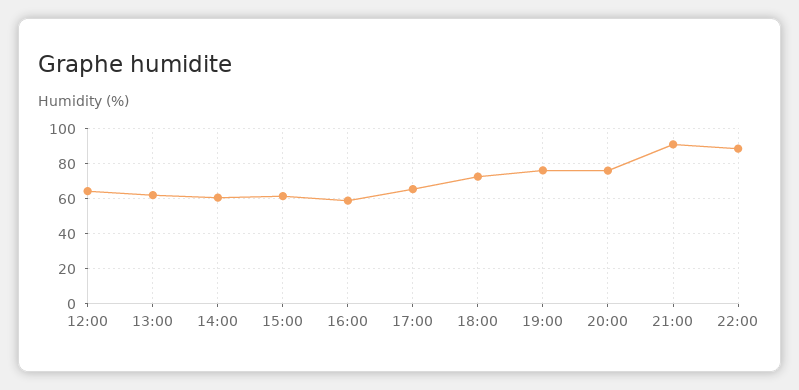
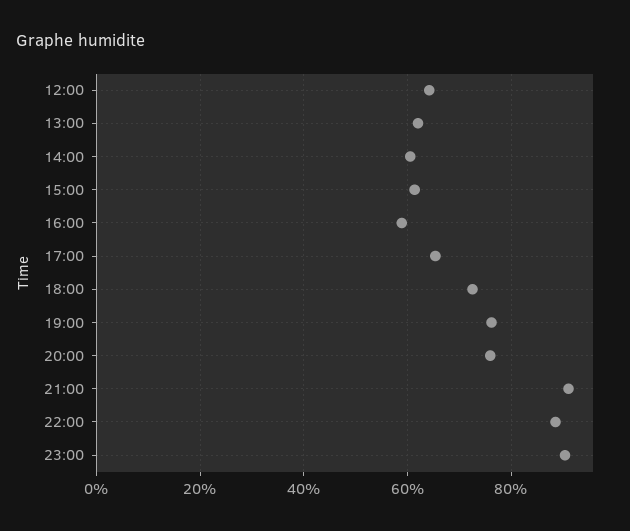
23:00: none -> 90

